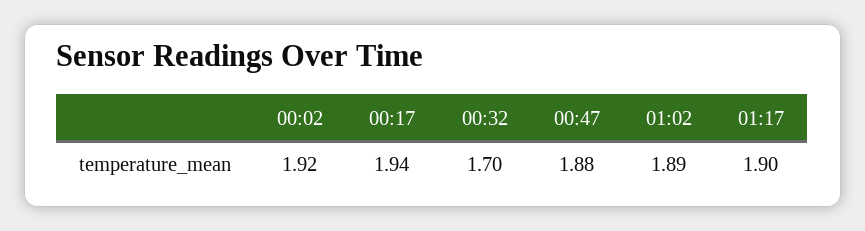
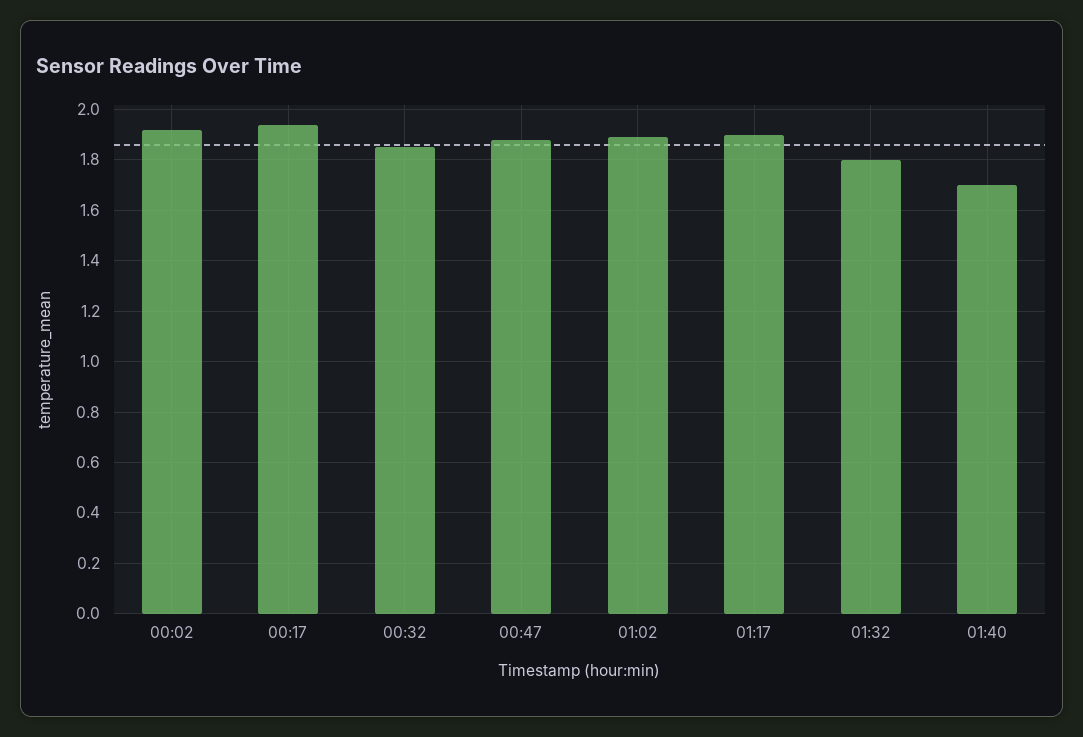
00:32: 1.7 -> 1.85
01:32: none -> 1.8
01:40: none -> 1.7

